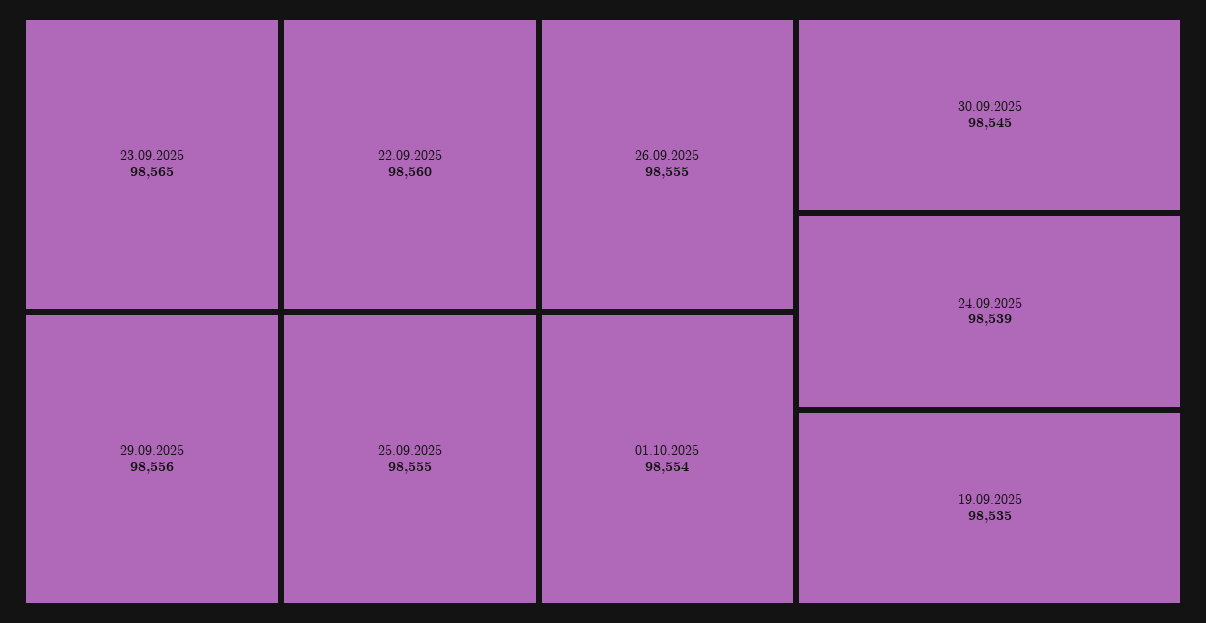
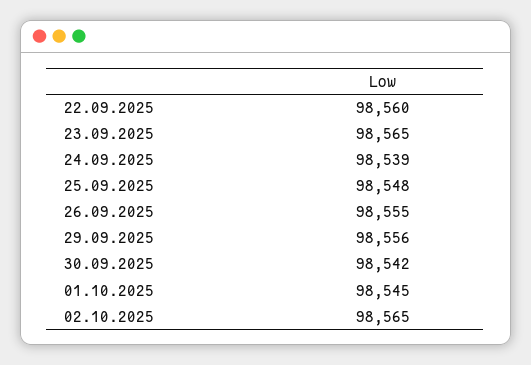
25.09.2025: 98555 -> 98548
01.10.2025: 98554 -> 98545
30.09.2025: 98545 -> 98542
19.09.2025: 98535 -> none
02.10.2025: none -> 98565

